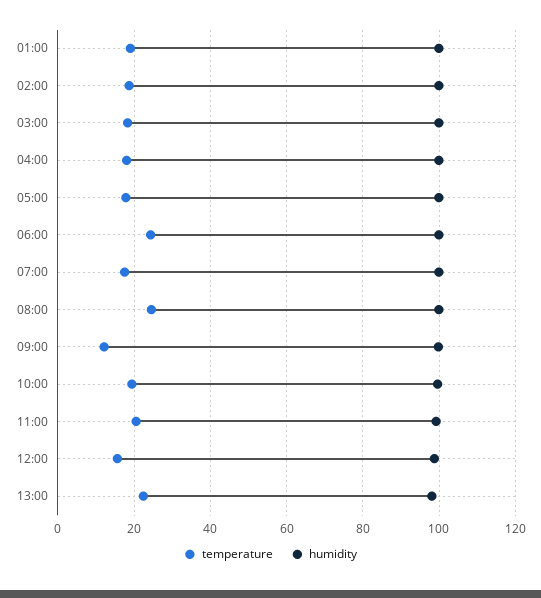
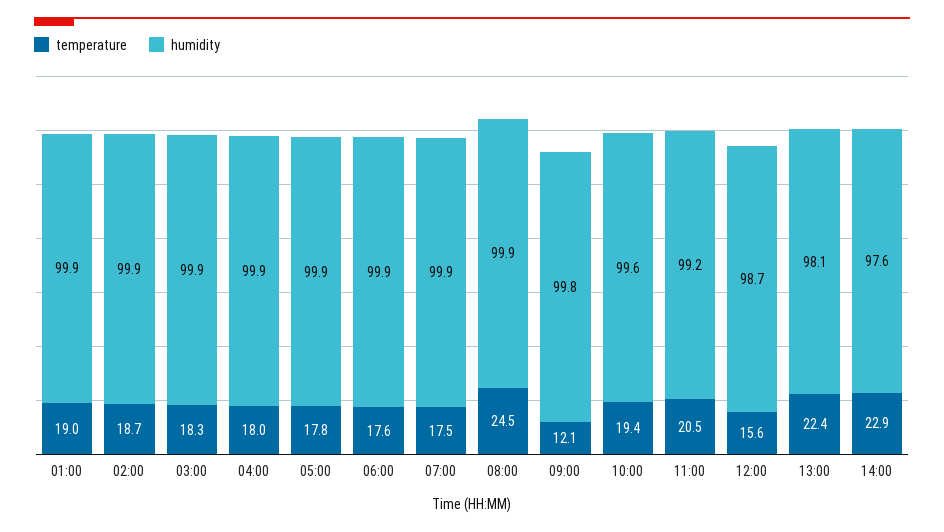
temperature, 06:00: 24 -> 17.6
temperature, 14:00: none -> 22.9
humidity, 14:00: none -> 97.6

